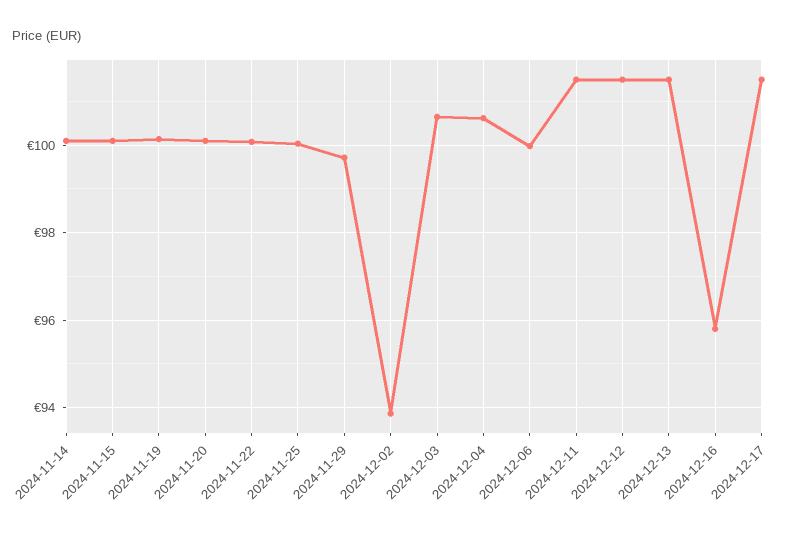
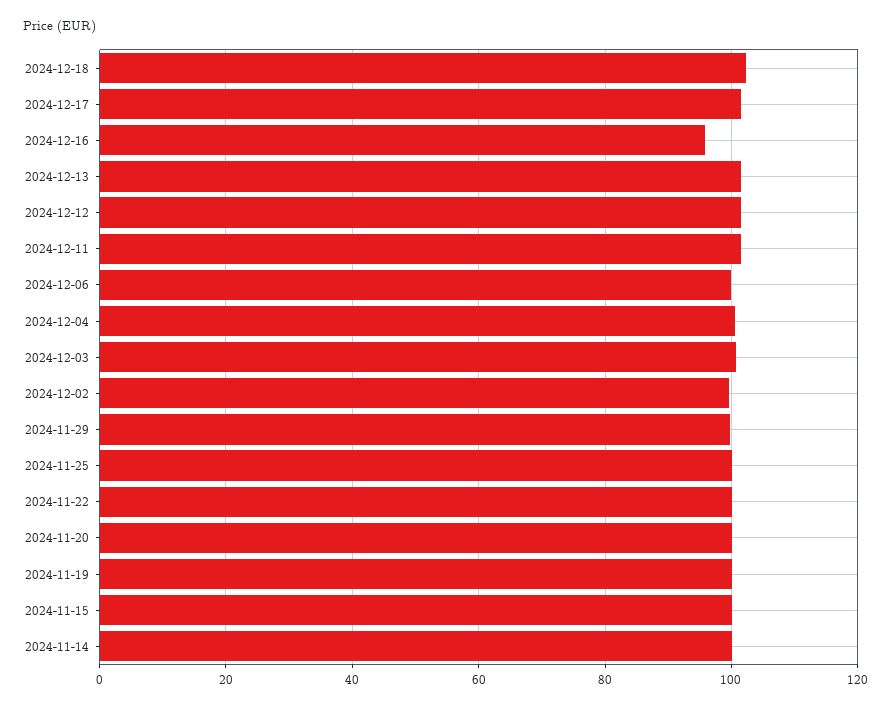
2024-12-02: 93.8 -> 100
2024-12-18: none -> 102

